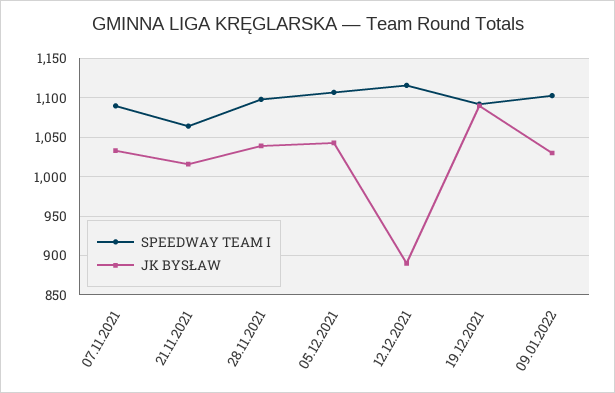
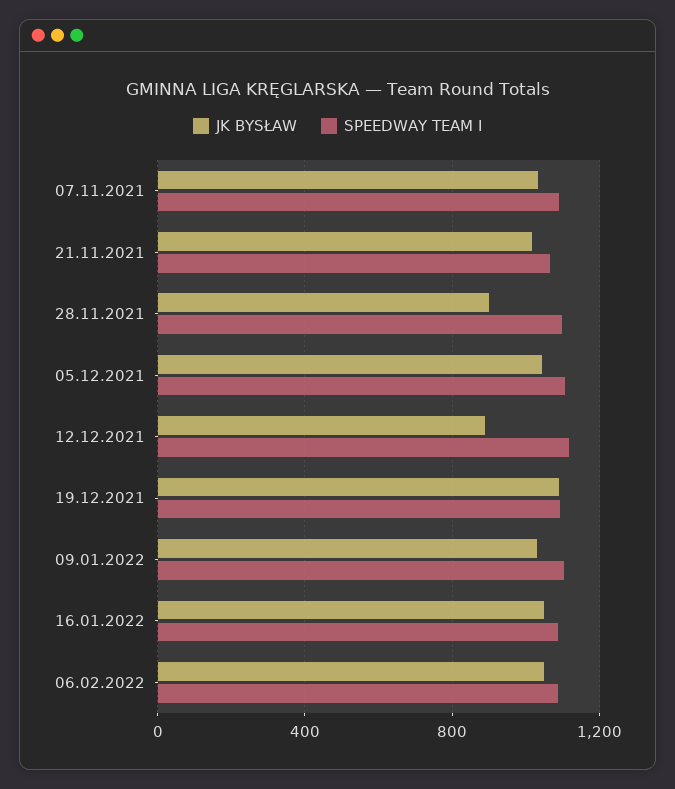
JK BYSŁAW, 28.11.2021: 1040 -> 900
JK BYSŁAW, 16.01.2022: none -> 1050
SPEEDWAY TEAM I, 16.01.2022: none -> 1100
JK BYSŁAW, 06.02.2022: none -> 1050
SPEEDWAY TEAM I, 06.02.2022: none -> 1100

